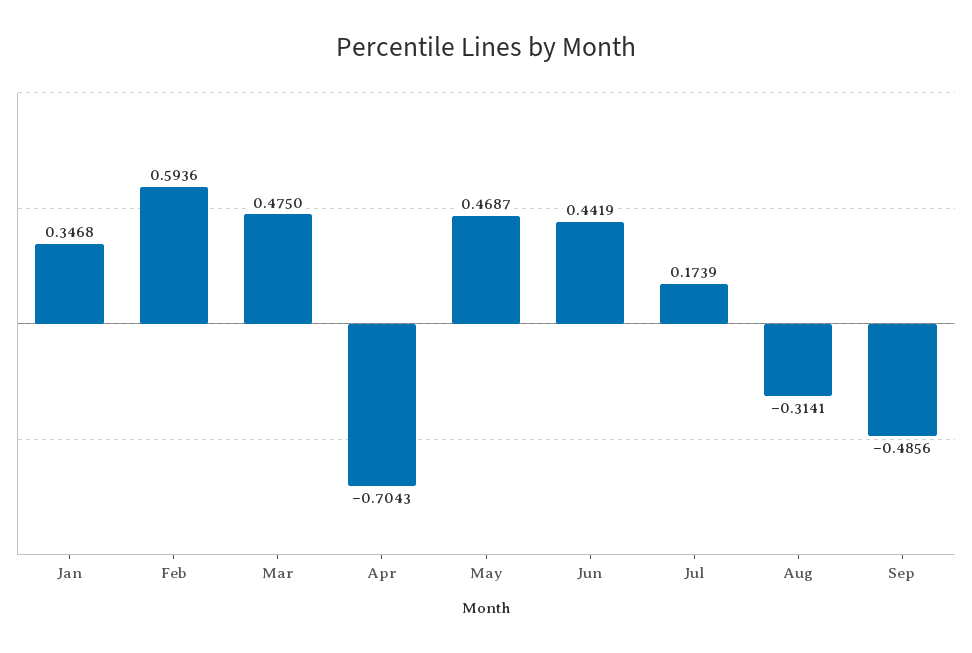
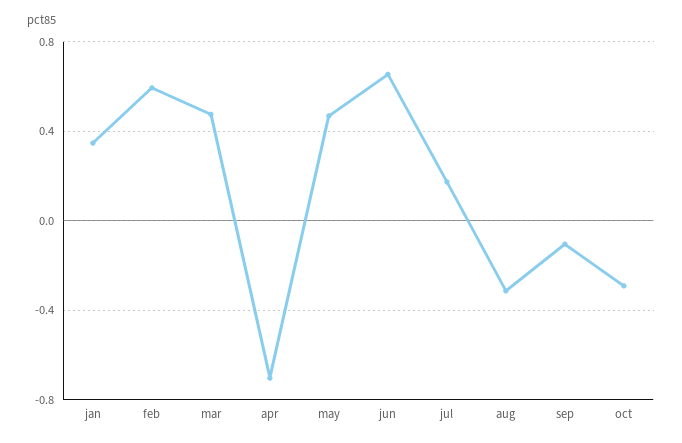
Jun: 0.4419 -> 0.65
Sep: -0.4856 -> -0.1
oct: none -> -0.3

